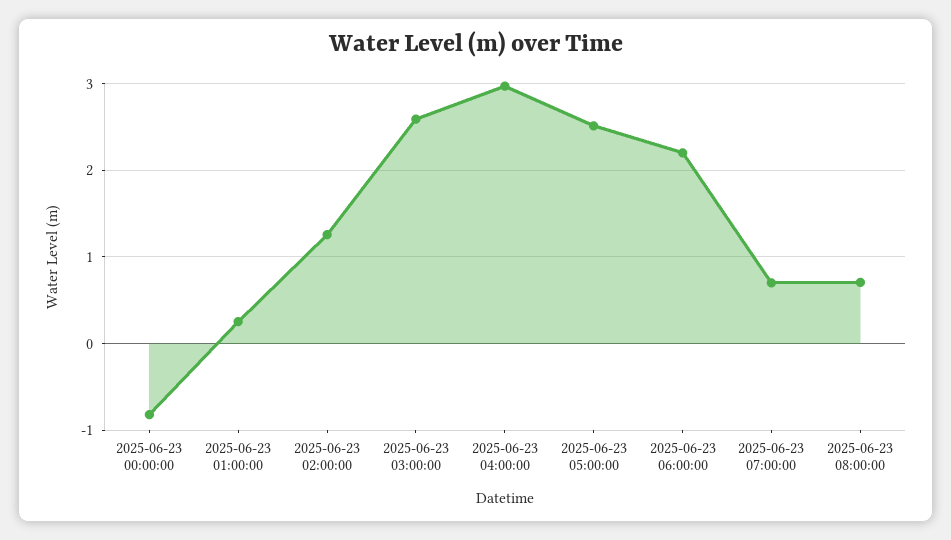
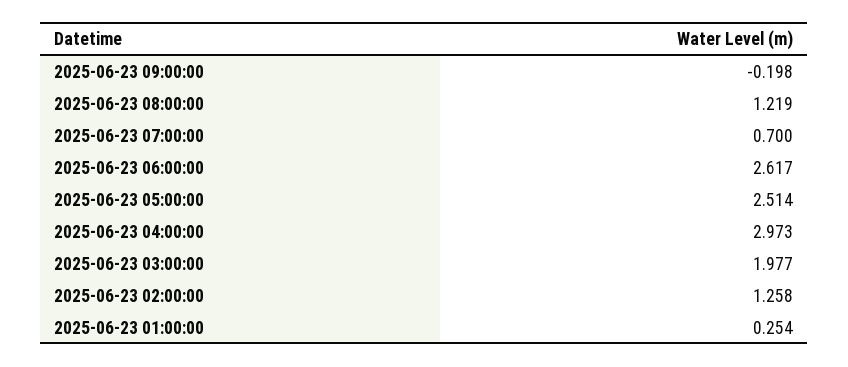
2025-06-23 00:00:00: -0.8 -> none
2025-06-23 03:00:00: 2.6 -> 1.977
2025-06-23 06:00:00: 2.2 -> 2.617
2025-06-23 08:00:00: 0.7 -> 1.219
2025-06-23 09:00:00: none -> -0.198

